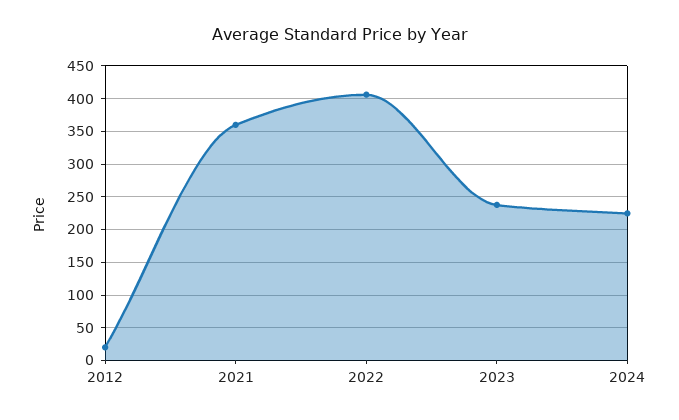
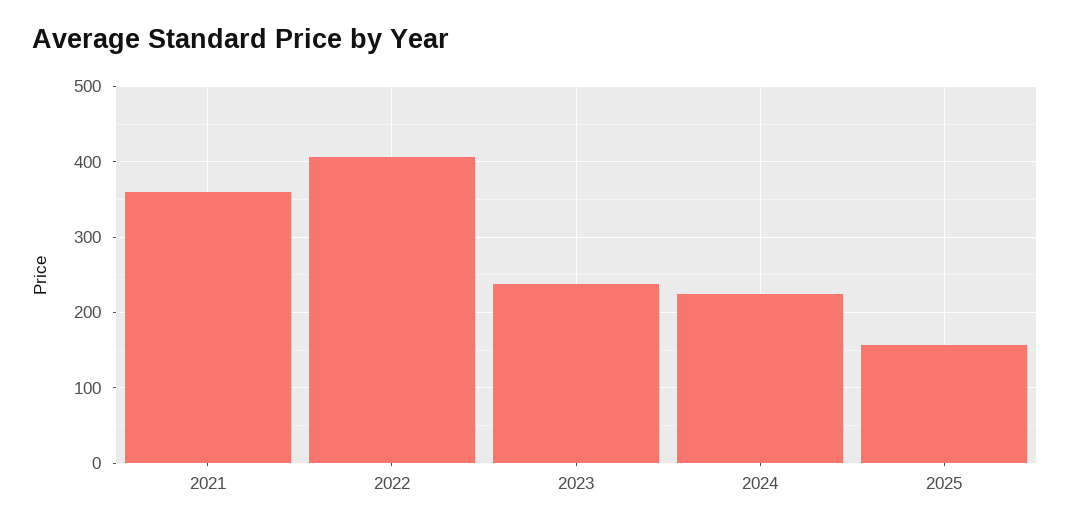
2012: 20 -> none
2025: none -> 160

